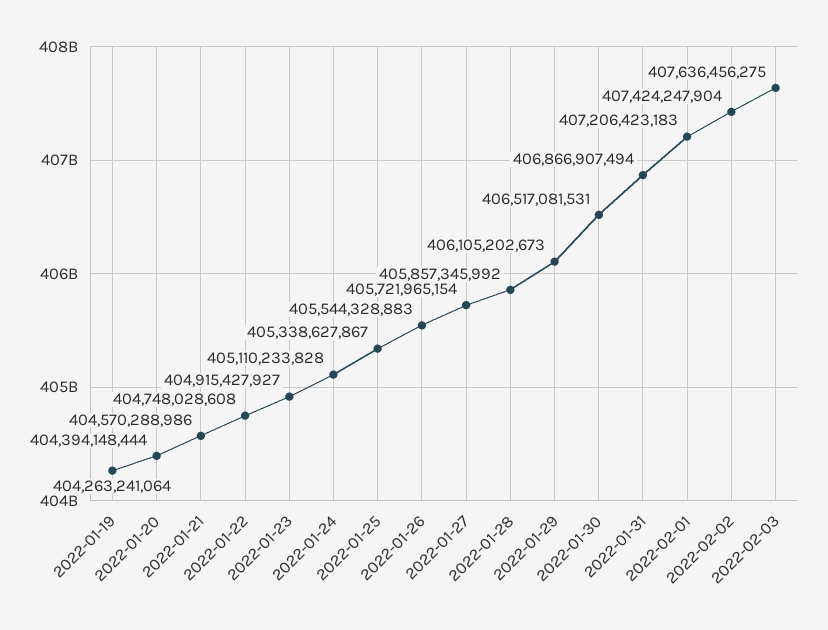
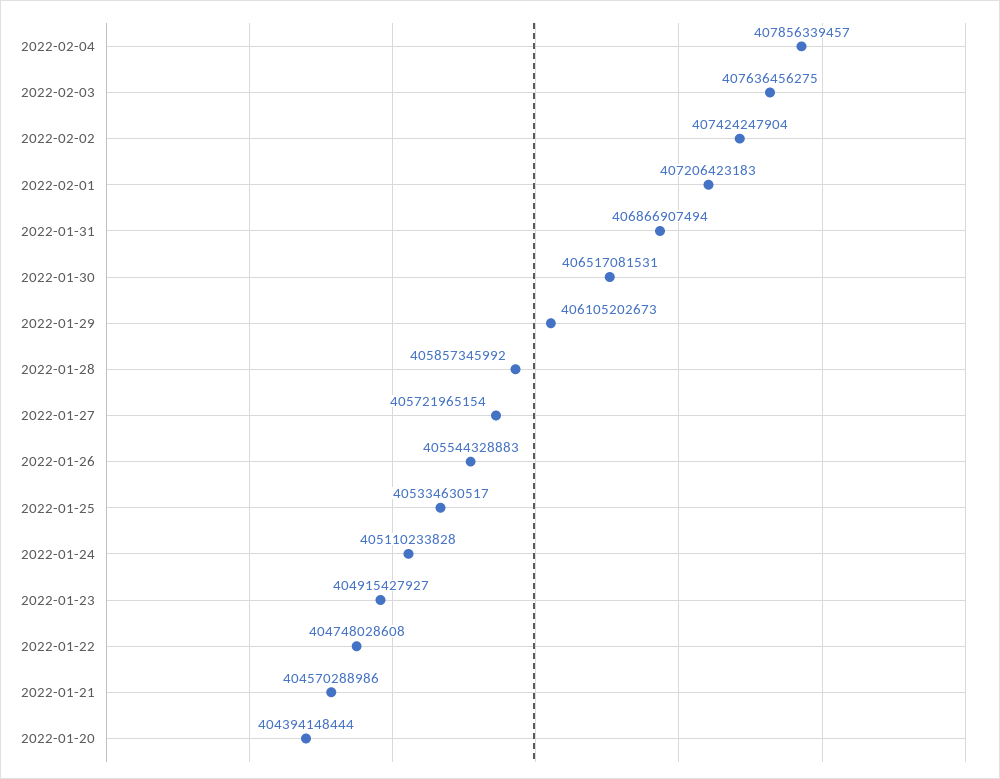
2022-01-19: 404263241064 -> none
2022-01-25: 405338627867 -> 405334630517
2022-02-04: none -> 407856339457

